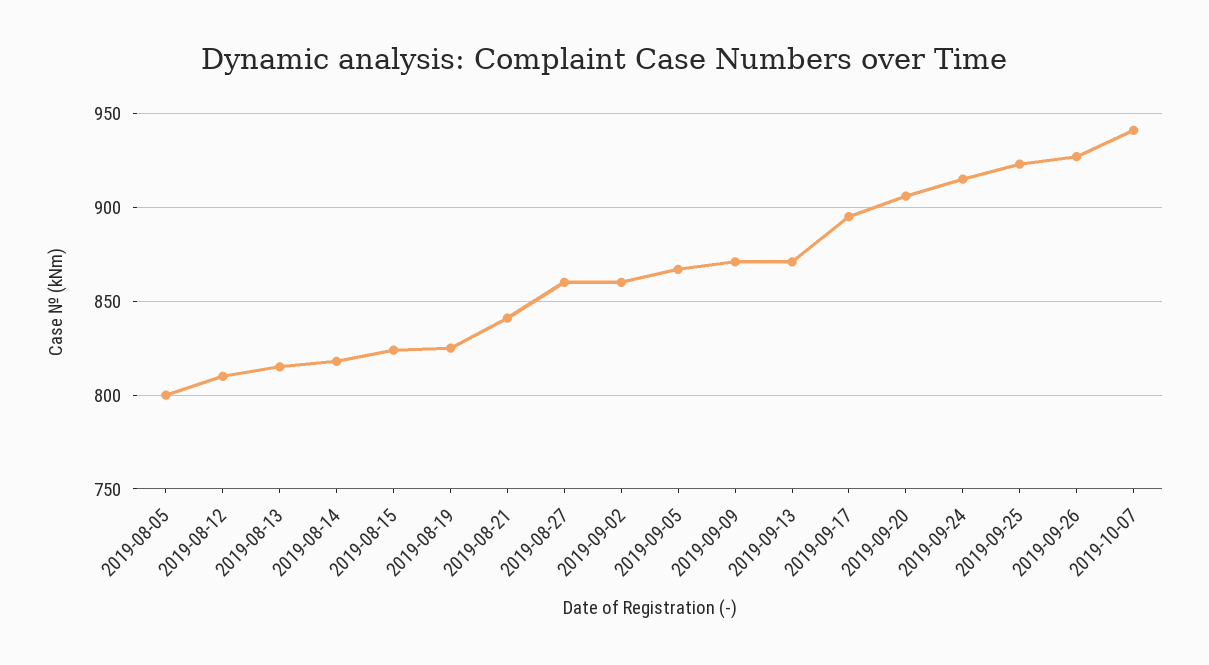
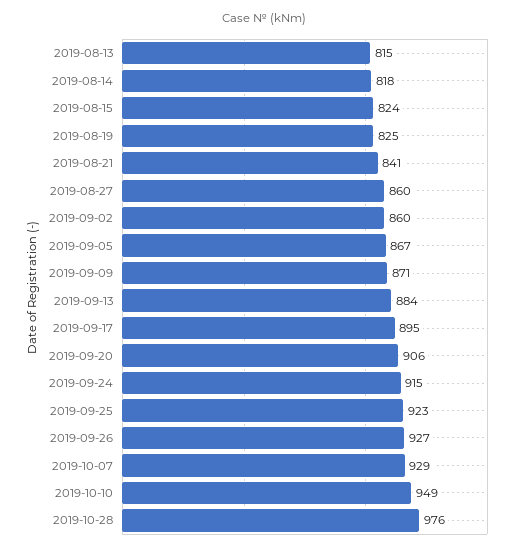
2019-08-05: 800 -> none
2019-08-12: 810 -> none
2019-09-13: 870 -> 884
2019-10-07: 940 -> 929
2019-10-10: none -> 949
2019-10-28: none -> 976

